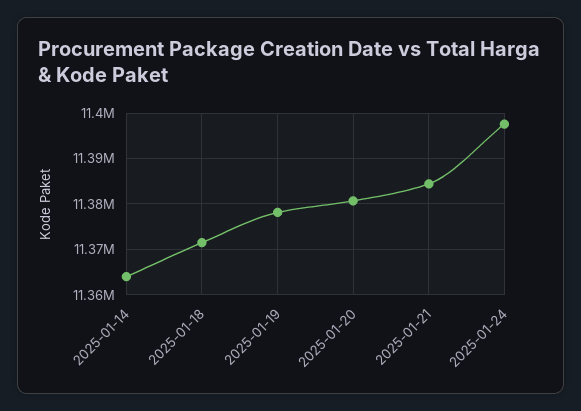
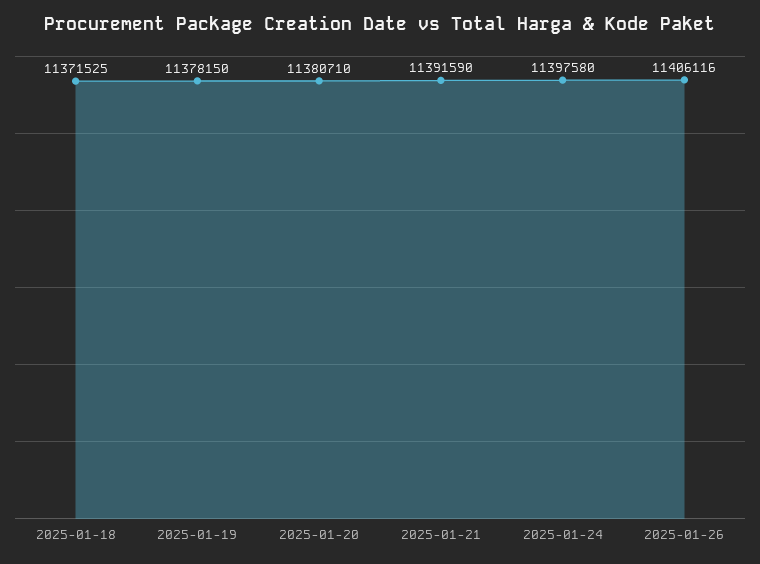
2025-01-14: 11364000 -> none
2025-01-21: 11384000 -> 11391590
2025-01-26: none -> 11406116

